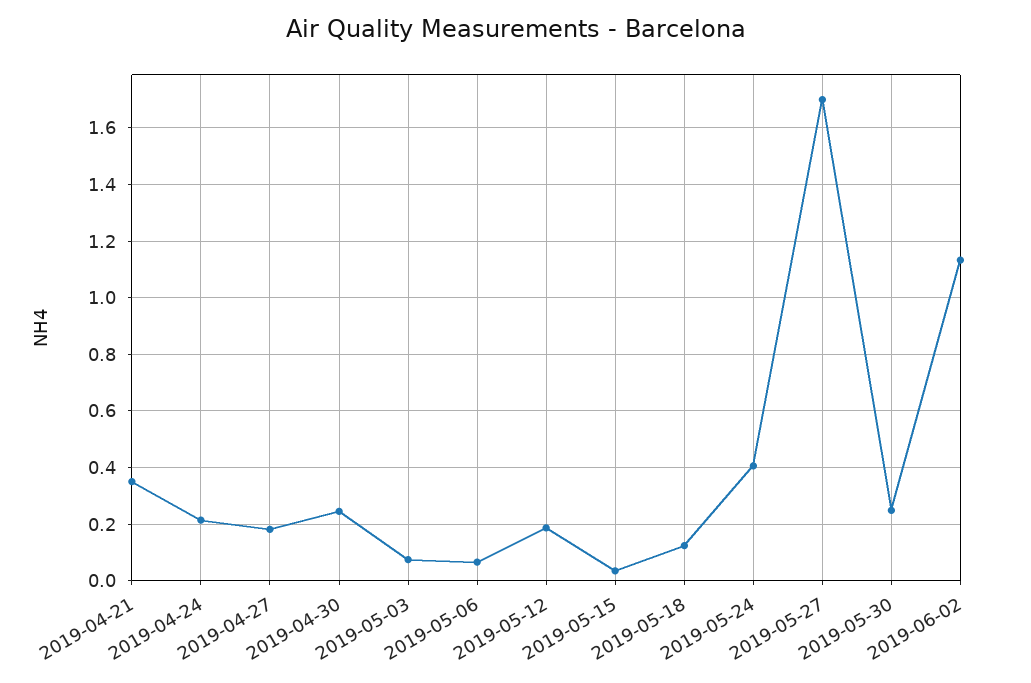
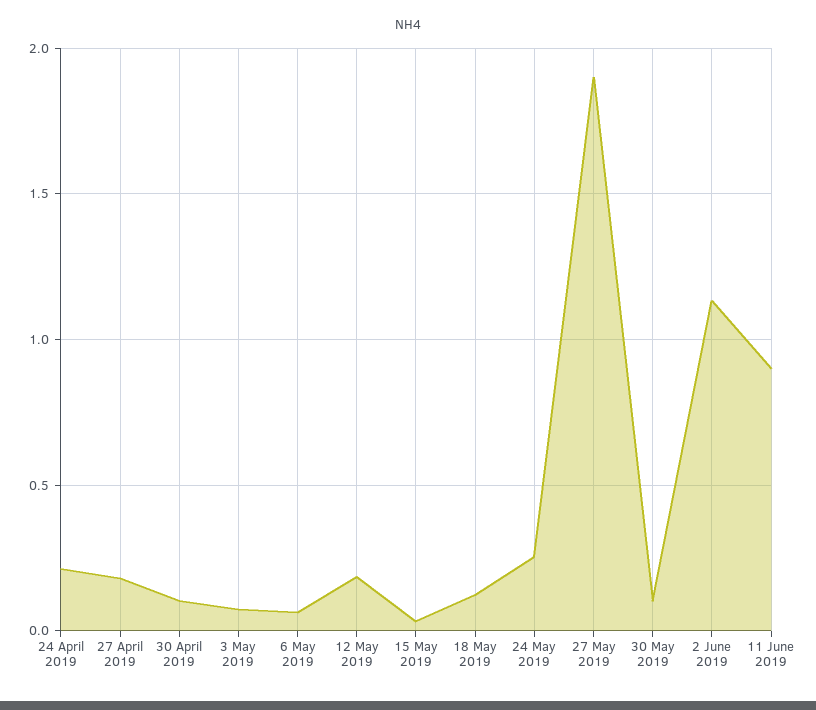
2019-04-21: 0.35 -> none
2019-04-30: 0.25 -> 0.1
2019-05-24: 0.4 -> 0.25
2019-05-27: 1.7 -> 1.9
2019-05-30: 0.25 -> 0.1
11 June 2019: none -> 0.9

